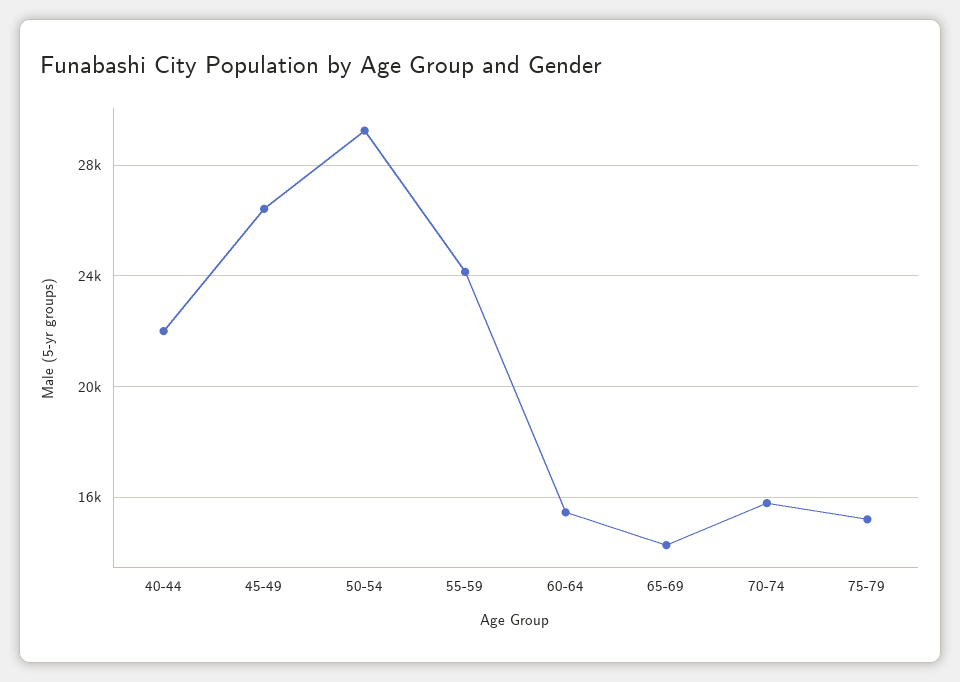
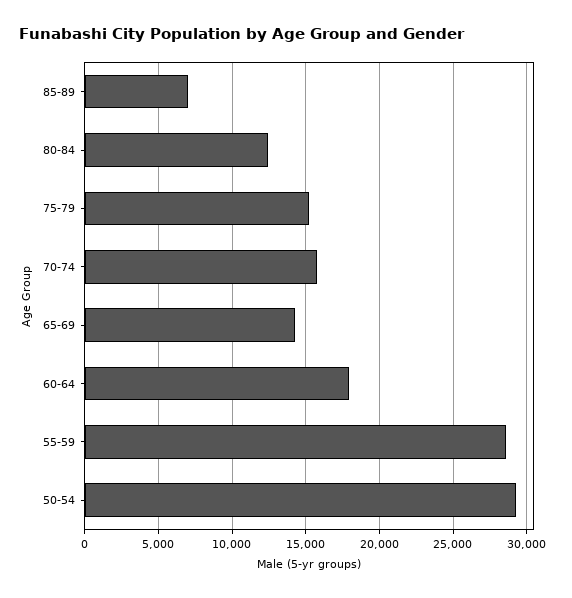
40-44: 22000 -> none
45-49: 26500 -> none
55-59: 24000 -> 28500
60-64: 15500 -> 18000
85-89: none -> 7000
80-84: none -> 12500

